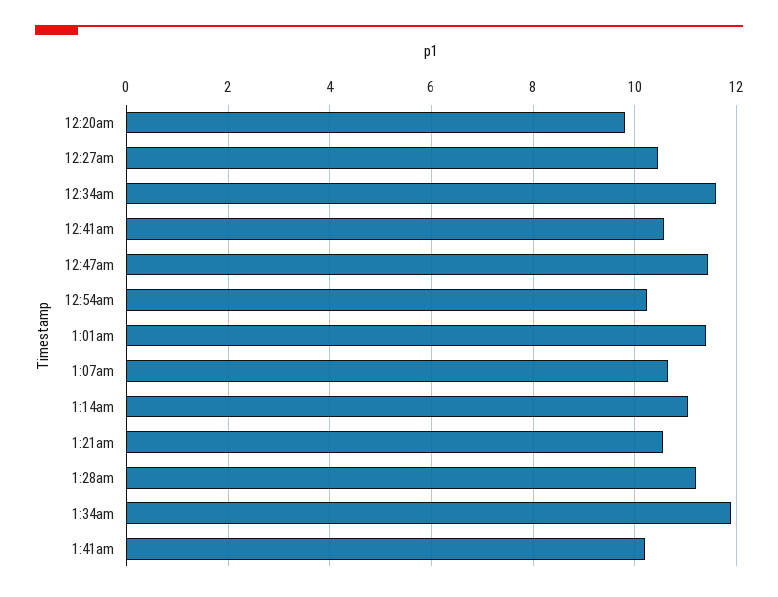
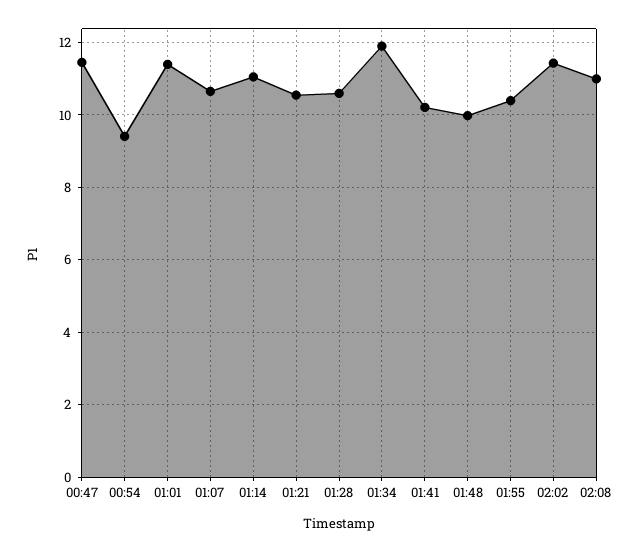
12:20am: 9.8 -> none
12:27am: 10.4 -> none
12:34am: 11.6 -> none
12:41am: 10.6 -> none
12:54am: 10.2 -> 9.4
1:28am: 11.2 -> 10.6
01:48: none -> 10
01:55: none -> 10.4
02:02: none -> 11.4
02:08: none -> 11

